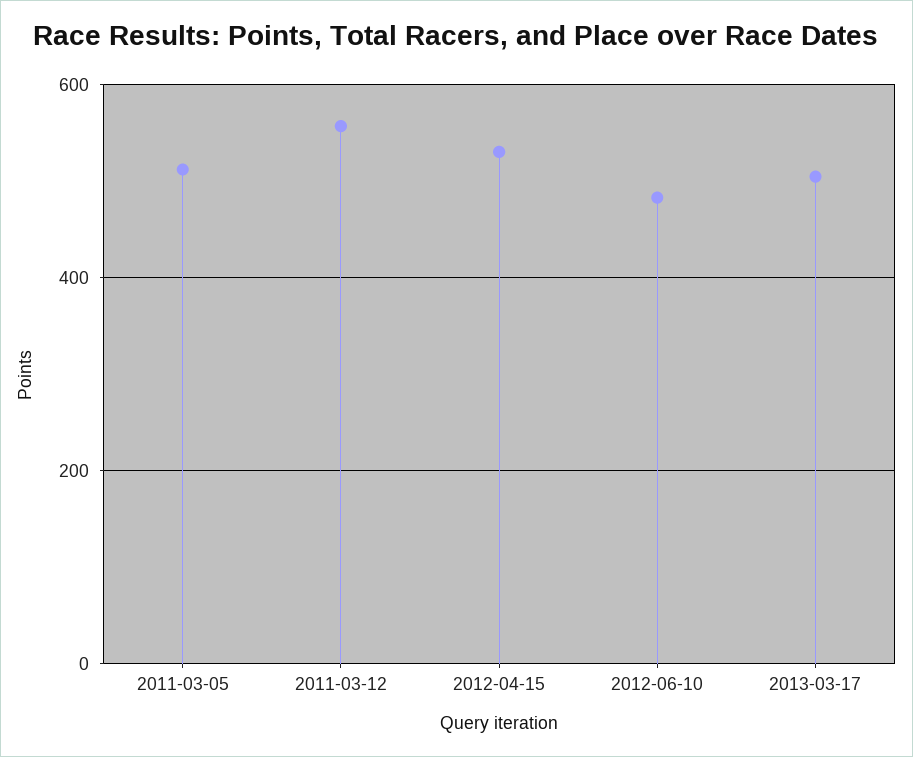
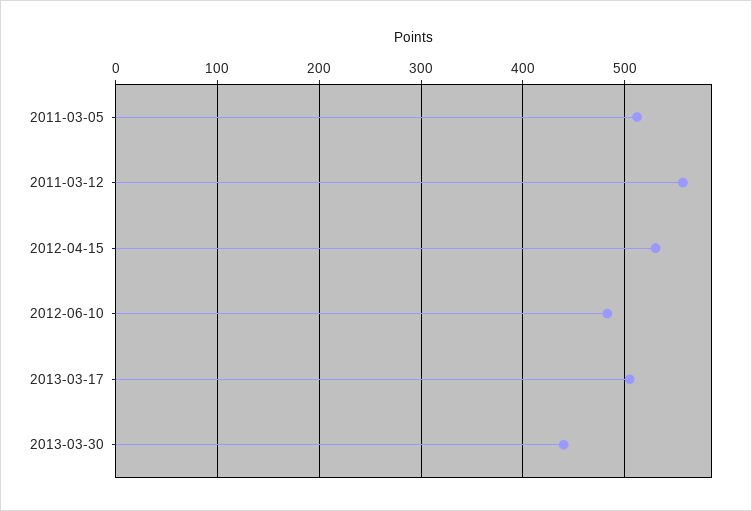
2013-03-30: none -> 440

